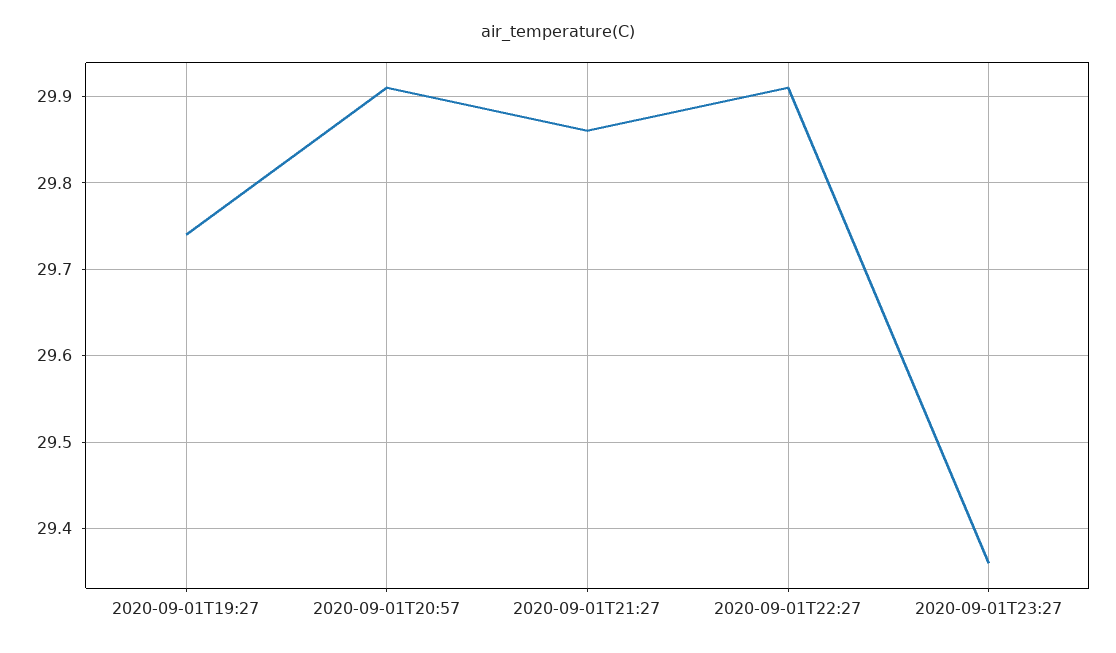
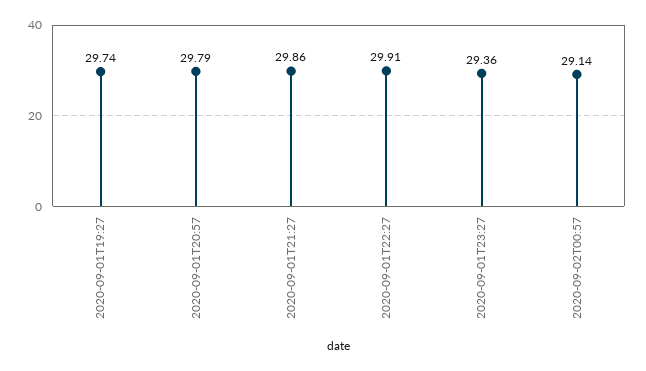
2020-09-01T20:57: 29.91 -> 29.79
2020-09-02T00:57: none -> 29.14

